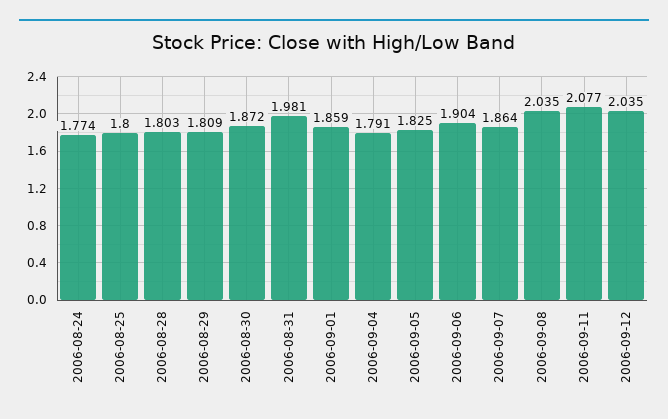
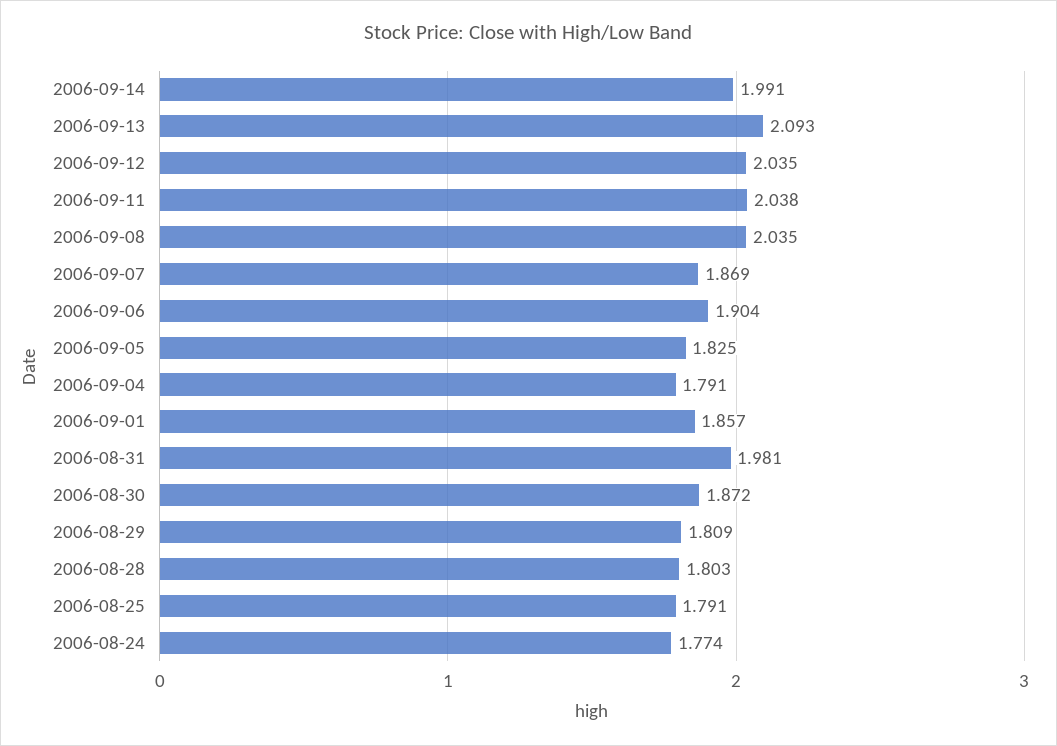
2006-08-25: 1.8 -> 1.791
2006-09-01: 1.859 -> 1.857
2006-09-07: 1.864 -> 1.869
2006-09-11: 2.077 -> 2.038
2006-09-14: none -> 1.991
2006-09-13: none -> 2.093

